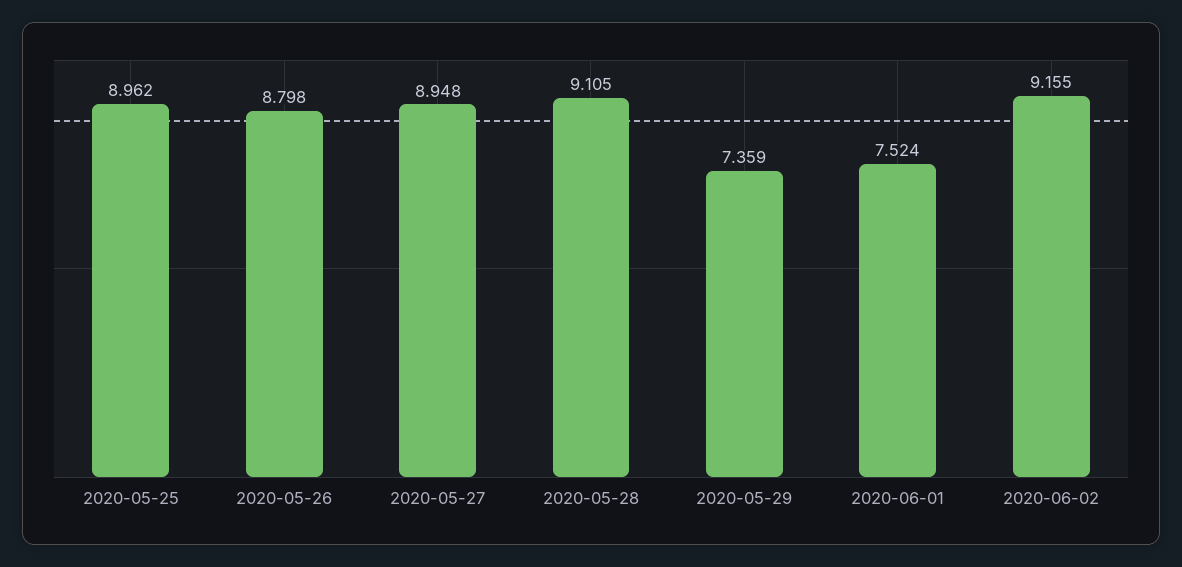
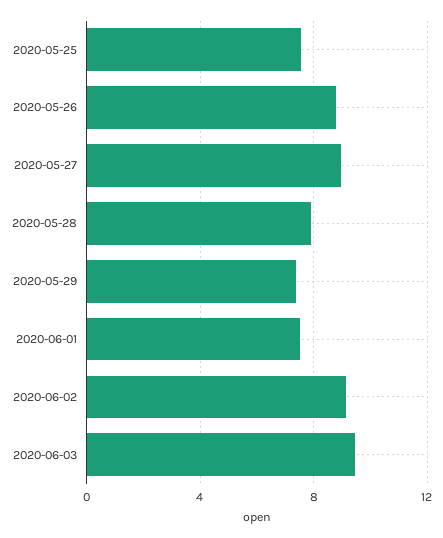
2020-05-25: 8.962 -> 7.5
2020-05-28: 9.105 -> 8
2020-06-03: none -> 9.5

